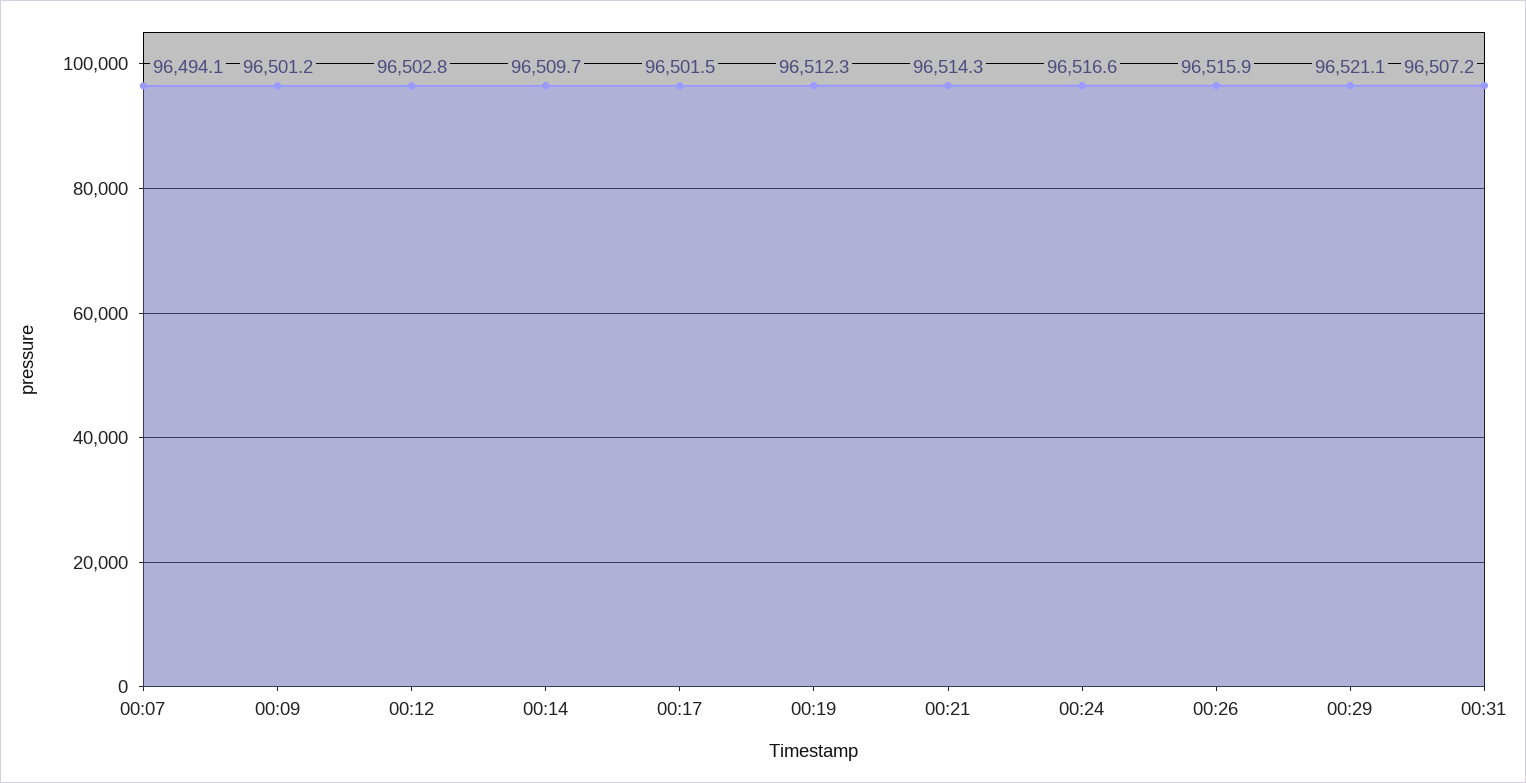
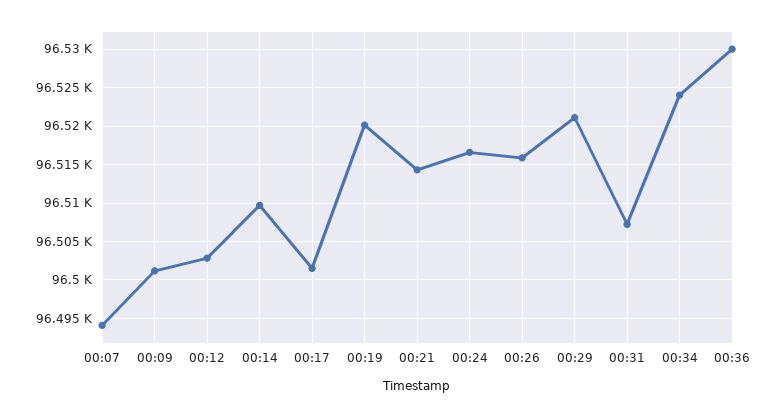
00:19: 96512.3 -> 96520
00:34: none -> 96524
00:36: none -> 96530

